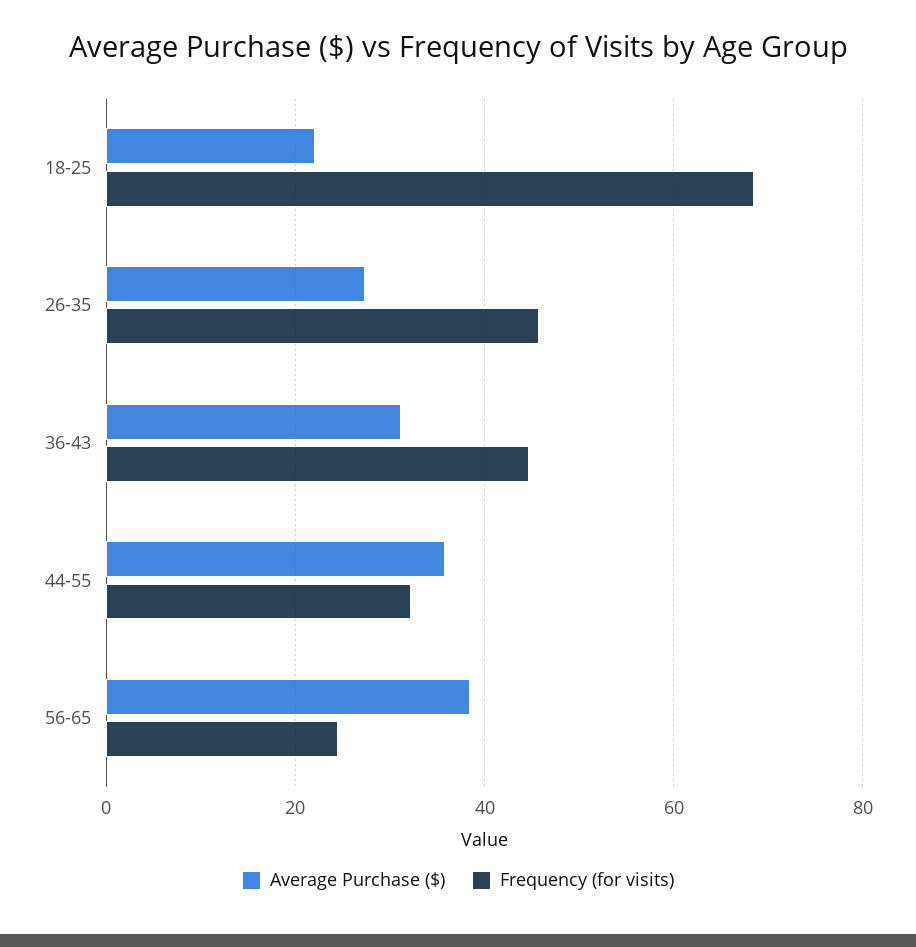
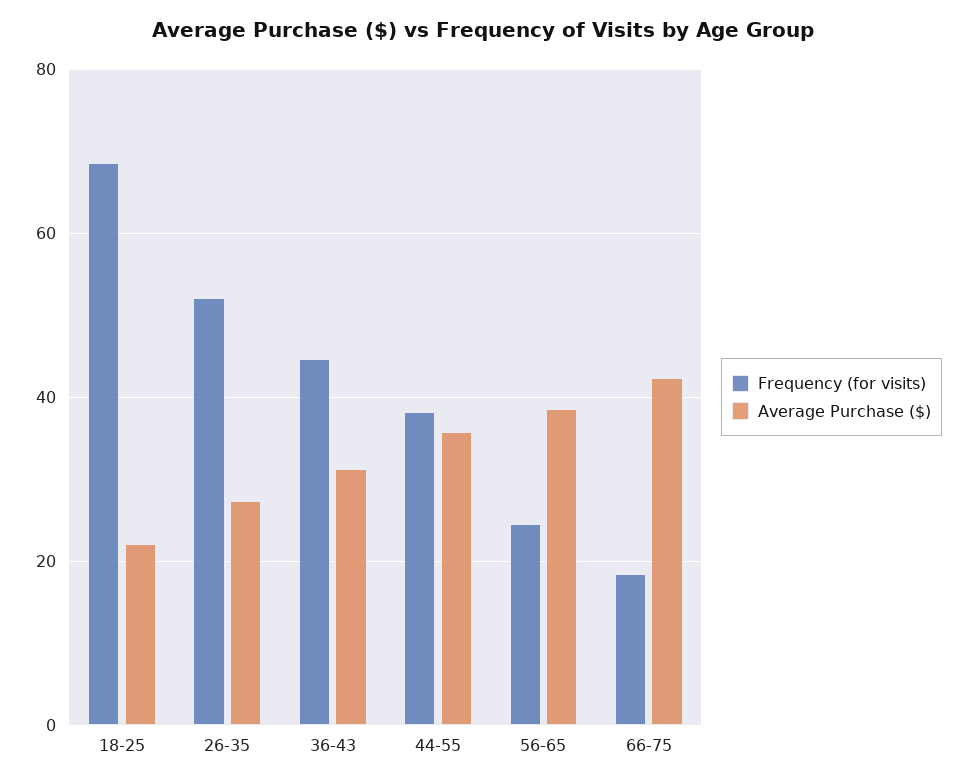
Frequency (for visits), 26-35: 46 -> 52
Frequency (for visits), 44-55: 32 -> 38
Frequency (for visits), 66-75: none -> 18
Average Purchase ($), 66-75: none -> 42

